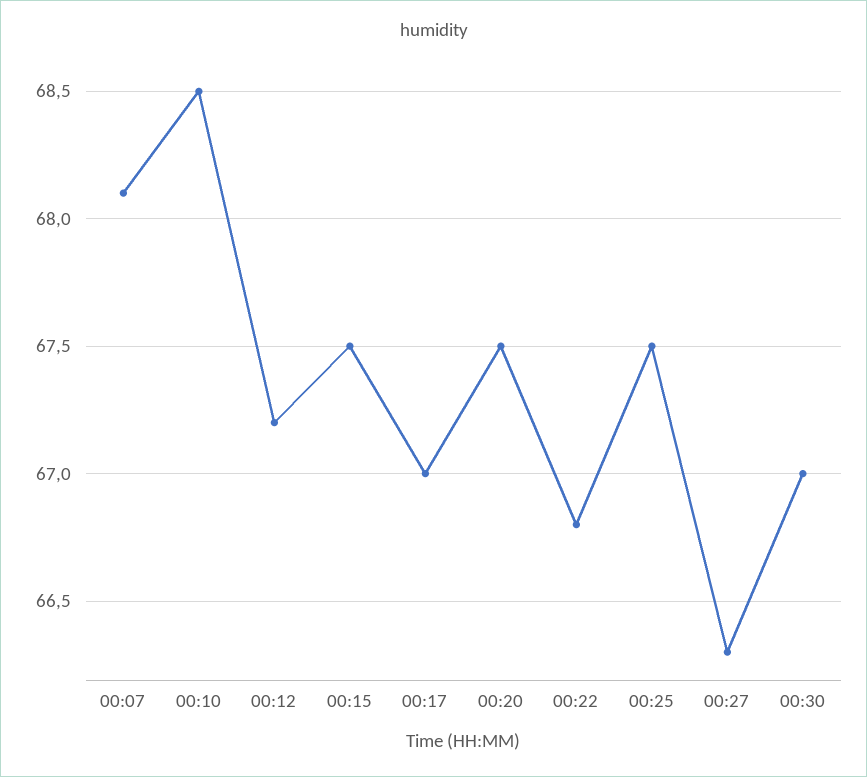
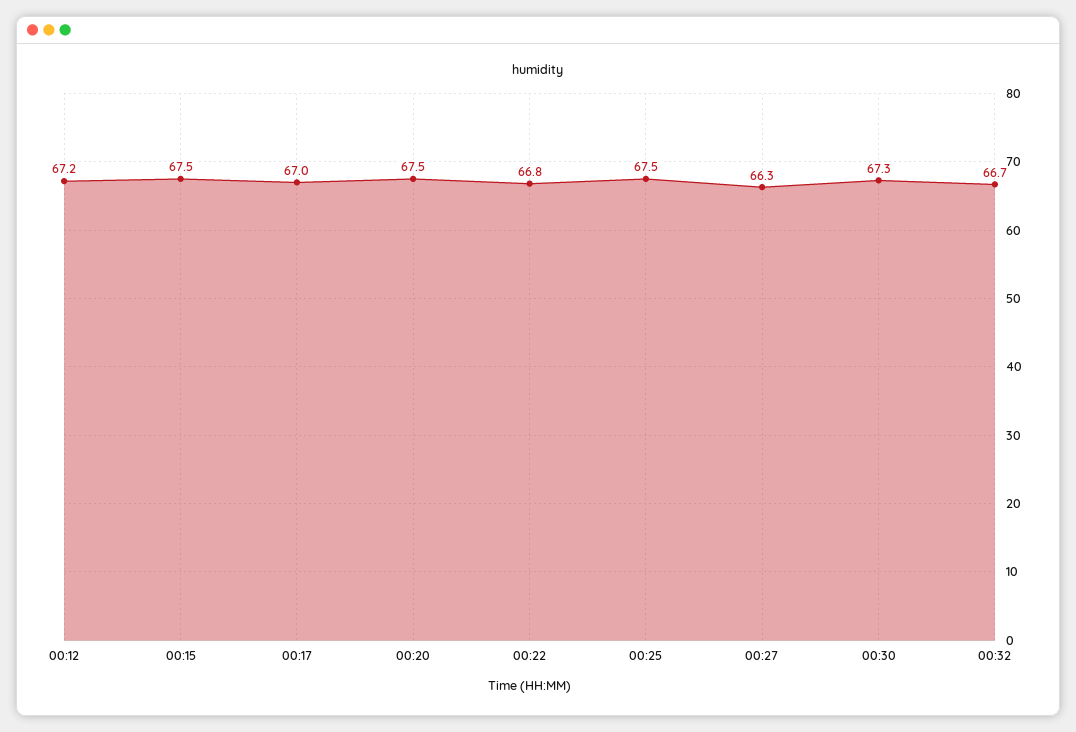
00:07: 68.1 -> none
00:10: 68.5 -> none
00:30: 67 -> 67.3
00:32: none -> 66.7

